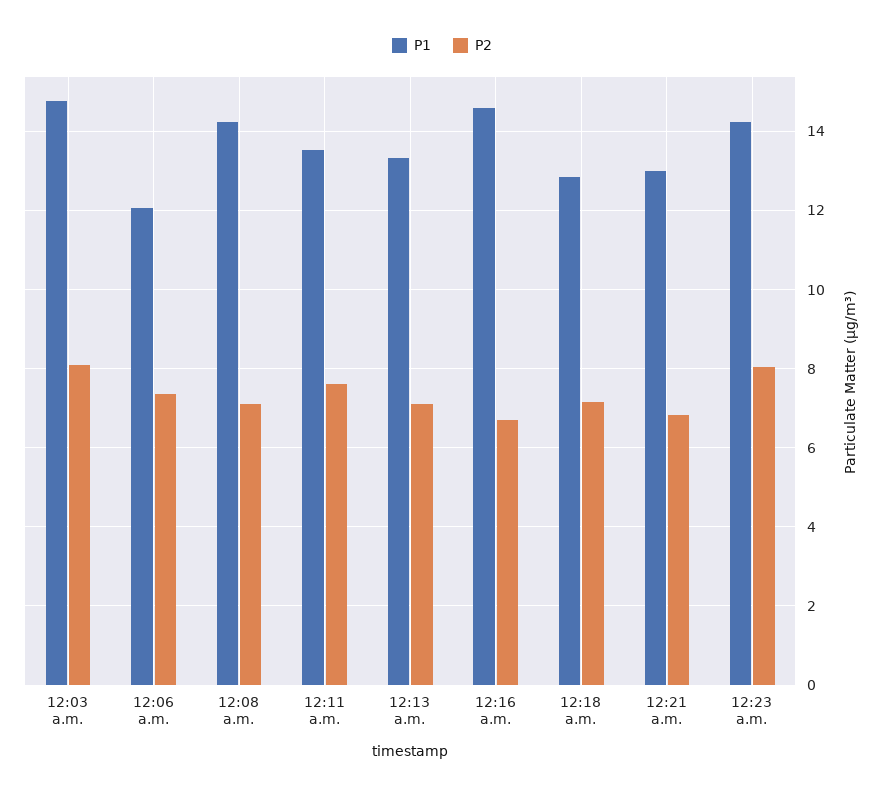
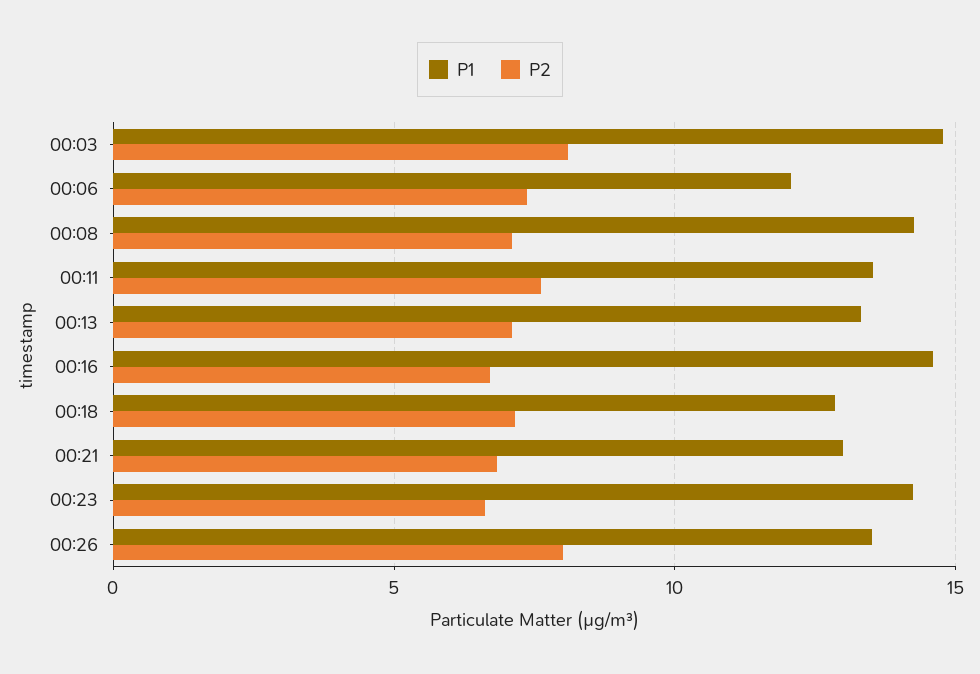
P2, 12:23 a.m.: 8 -> 6.5
P1, 00:26: none -> 13.5
P2, 00:26: none -> 8

